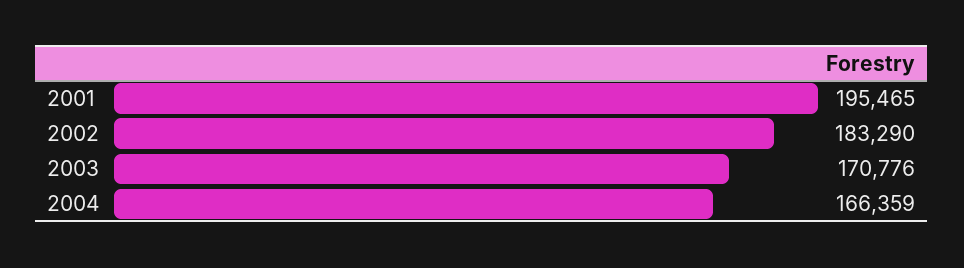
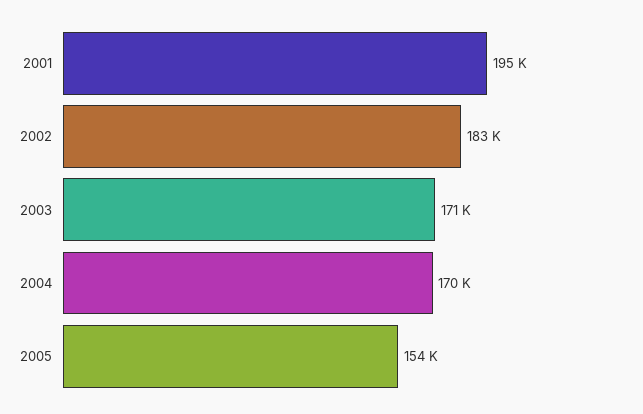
2004: 166359 -> 170000
2005: none -> 154000

